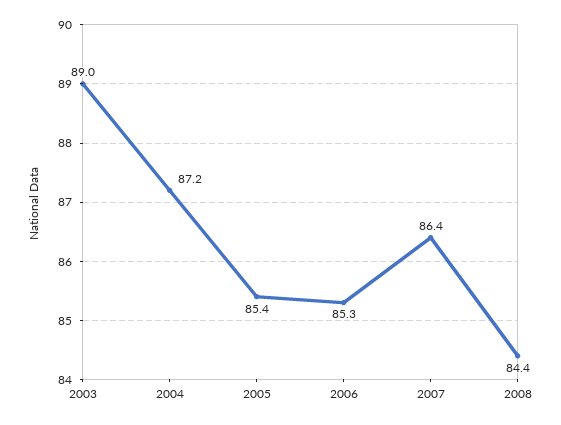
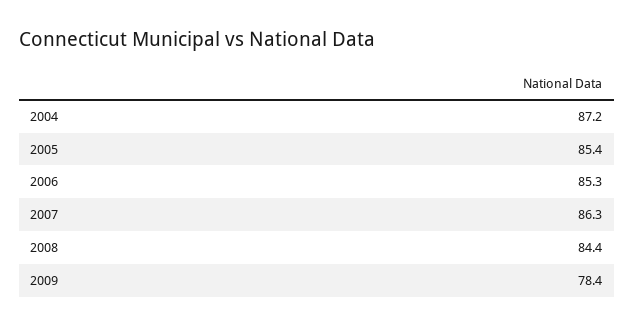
2003: 89 -> none
2007: 86.4 -> 86.3
2009: none -> 78.4

